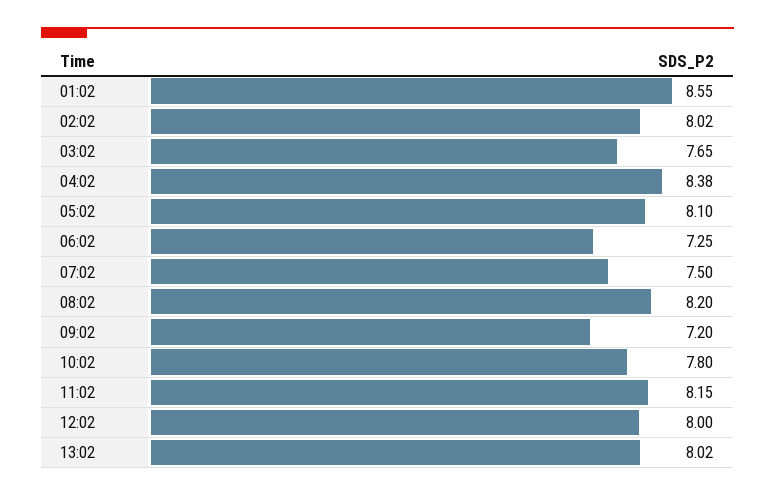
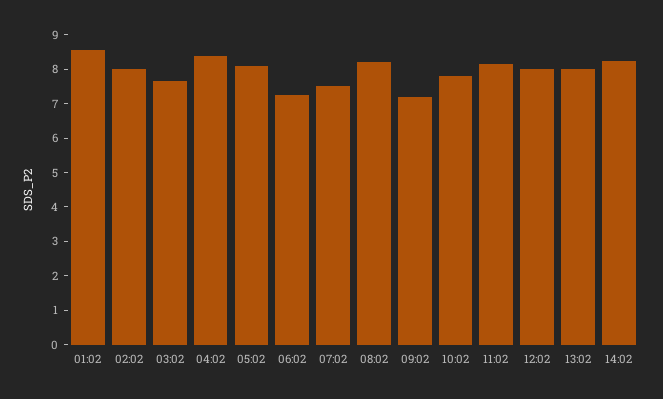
14:02: none -> 8.25

